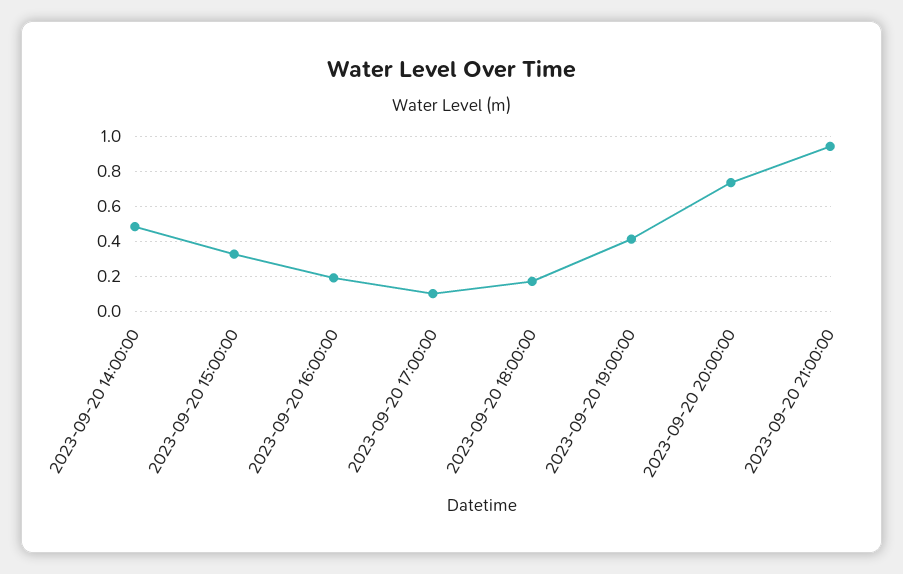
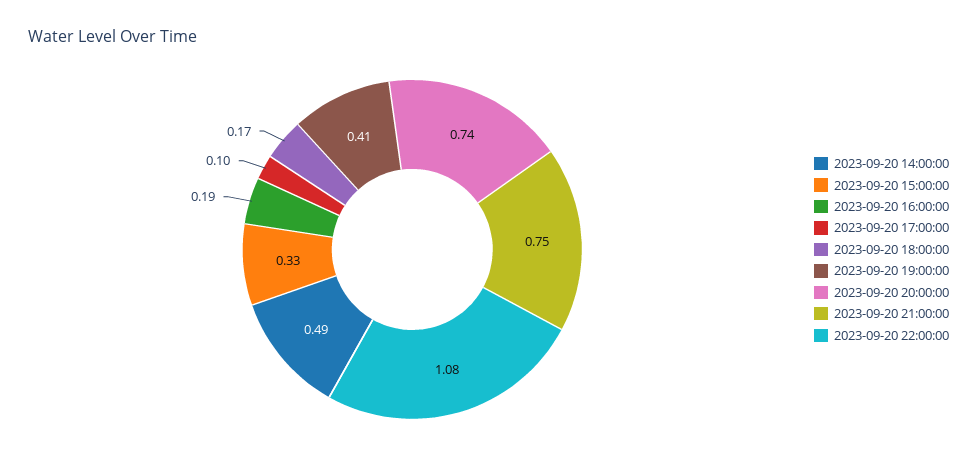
2023-09-20 21:00:00: 0.95 -> 0.75
2023-09-20 22:00:00: none -> 1.08

